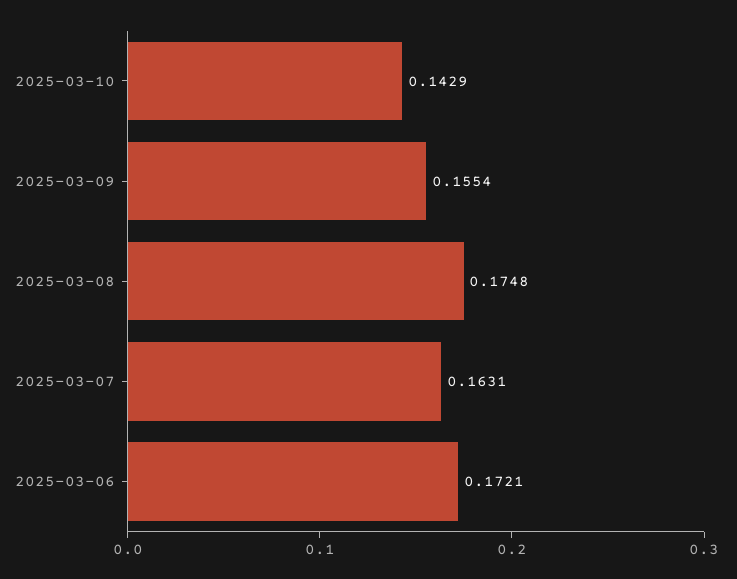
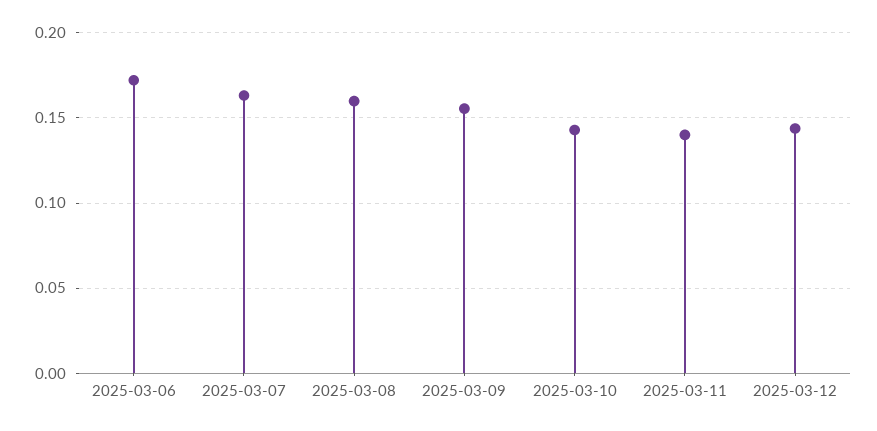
2025-03-08: 0.1748 -> 0.16
2025-03-11: none -> 0.14
2025-03-12: none -> 0.145

